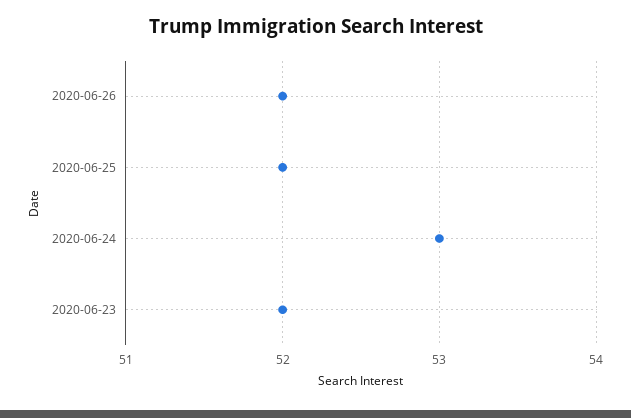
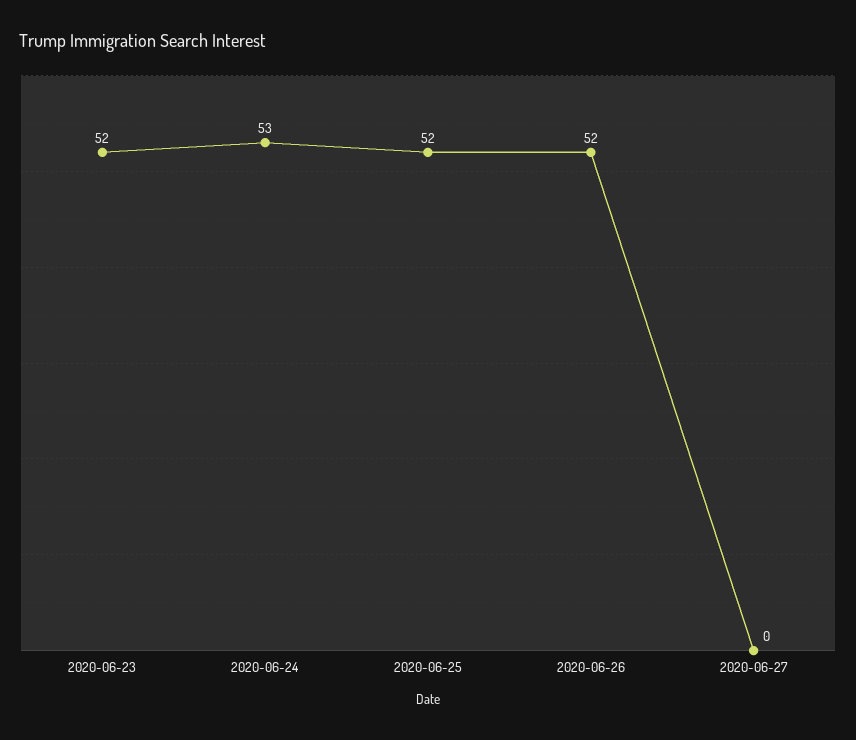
2020-06-27: none -> 0

